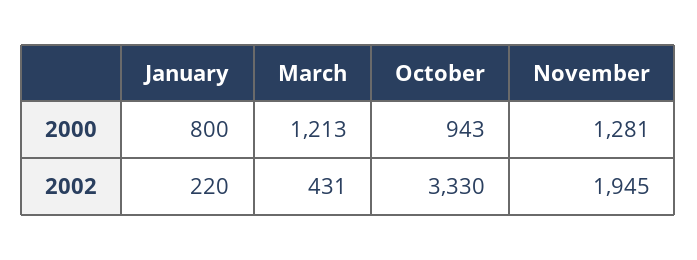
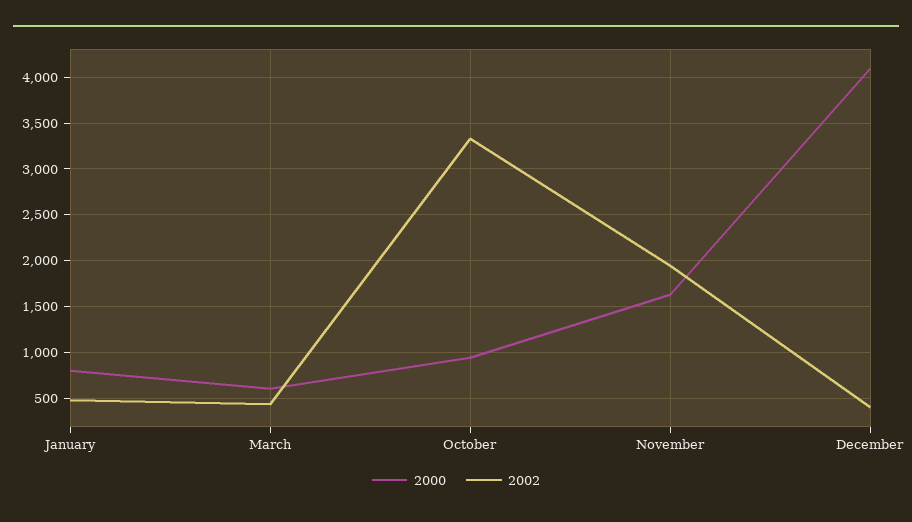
2000, March: 1213 -> 600
2000, November: 1281 -> 1600
2002, January: 220 -> 500
2000, December: none -> 4100
2002, December: none -> 400

